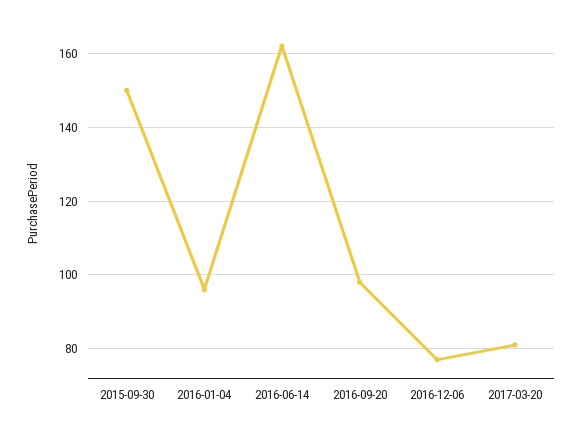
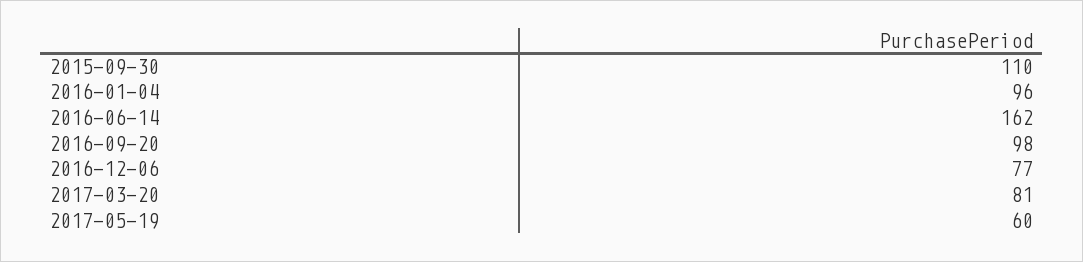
2015-09-30: 150 -> 110
2017-05-19: none -> 60

